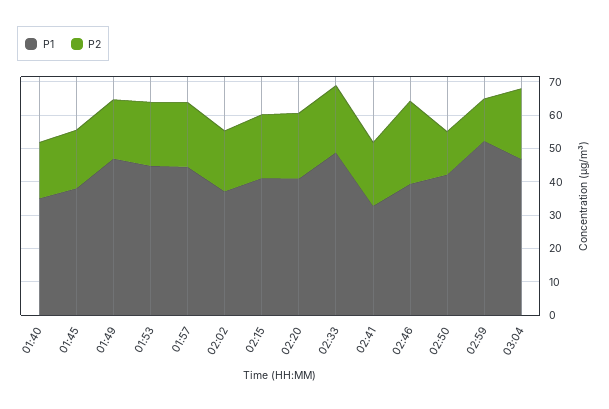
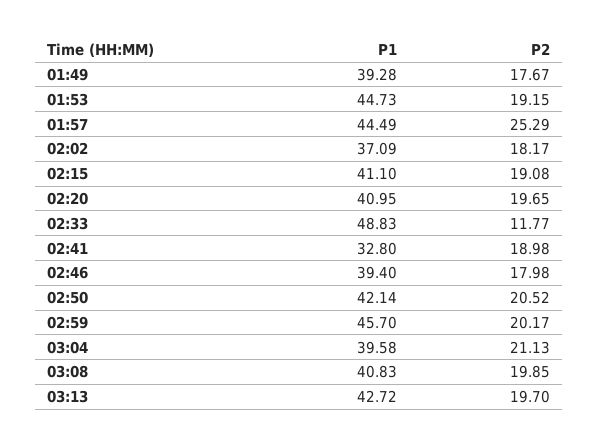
P1, 01:40: 35 -> none
P2, 01:40: 17.5 -> none
P1, 01:45: 37.5 -> none
P2, 01:45: 17.5 -> none
P1, 01:49: 47.5 -> 39.28
P2, 01:57: 20 -> 25.29
P2, 02:33: 20 -> 11.77
P2, 02:46: 25 -> 17.98
P2, 02:50: 12.5 -> 20.52
P1, 02:59: 52.5 -> 45.7
P2, 02:59: 12.5 -> 20.17
P1, 03:04: 47.5 -> 39.58
P1, 03:08: none -> 40.83
P2, 03:08: none -> 19.85
P1, 03:13: none -> 42.72
P2, 03:13: none -> 19.7

